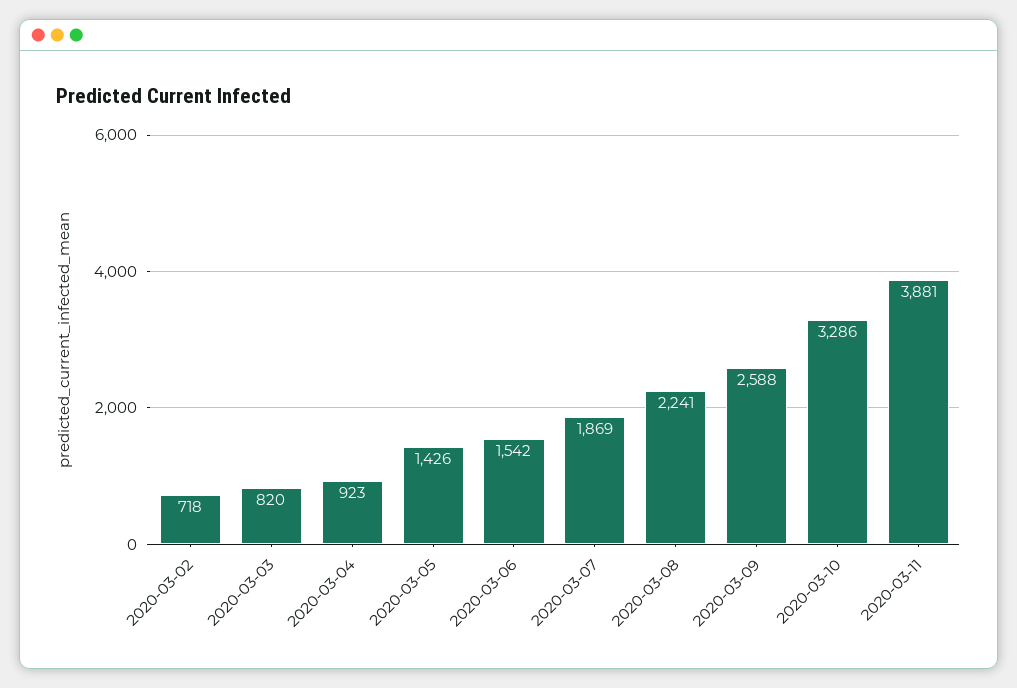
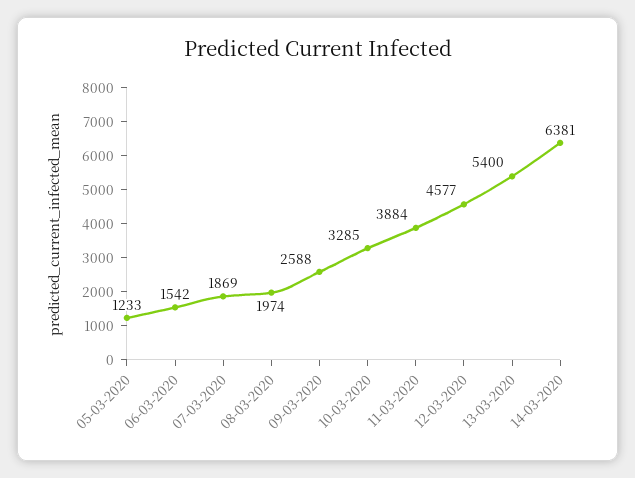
2020-03-02: 718 -> none
2020-03-03: 820 -> none
2020-03-04: 923 -> none
2020-03-05: 1426 -> 1233
2020-03-08: 2241 -> 1974
2020-03-10: 3286 -> 3285
2020-03-11: 3881 -> 3884
12-03-2020: none -> 4577
13-03-2020: none -> 5400
14-03-2020: none -> 6381

